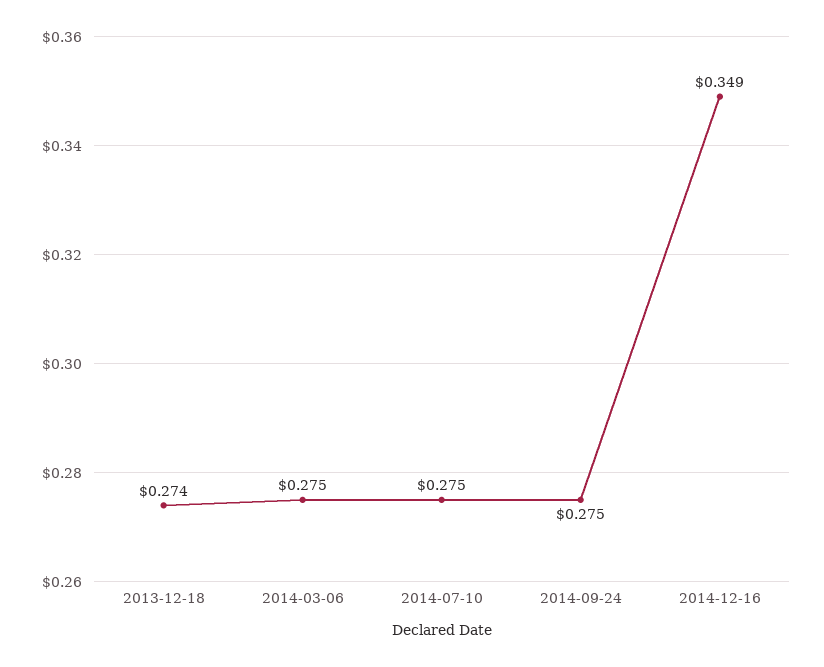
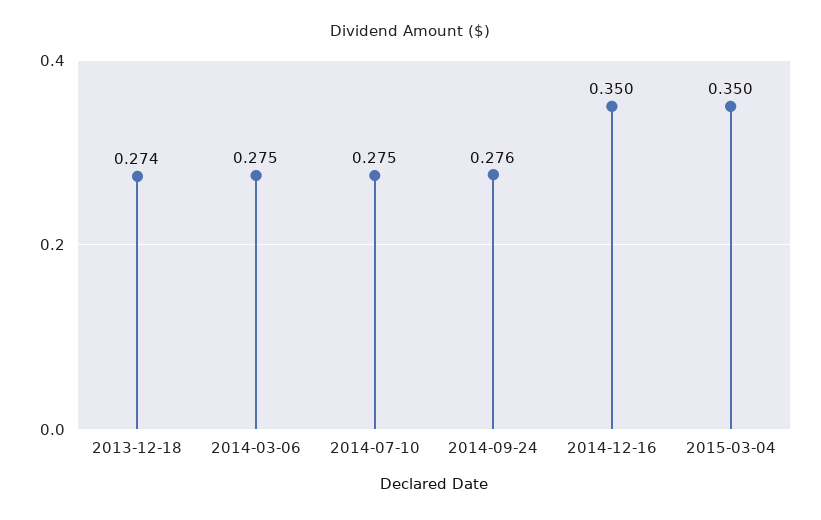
2014-09-24: 0.275 -> 0.276
2014-12-16: 0.349 -> 0.35
2015-03-04: none -> 0.35

